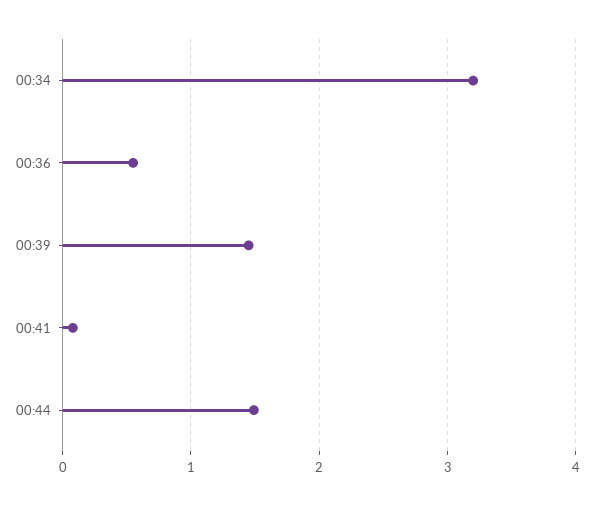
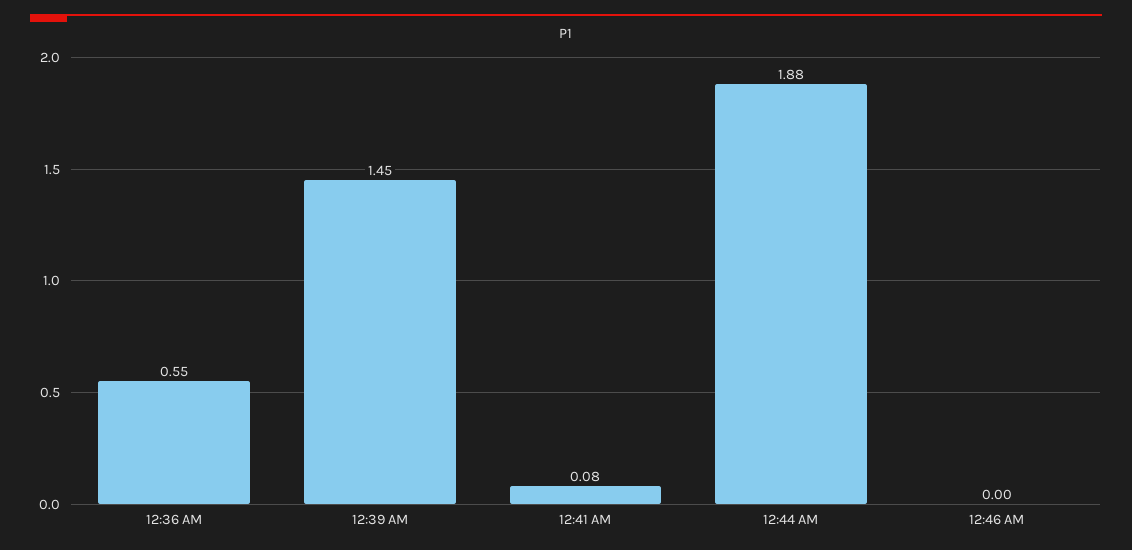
00:34: 3.2 -> none
00:44: 1.5 -> 1.88
12:46 AM: none -> 0

